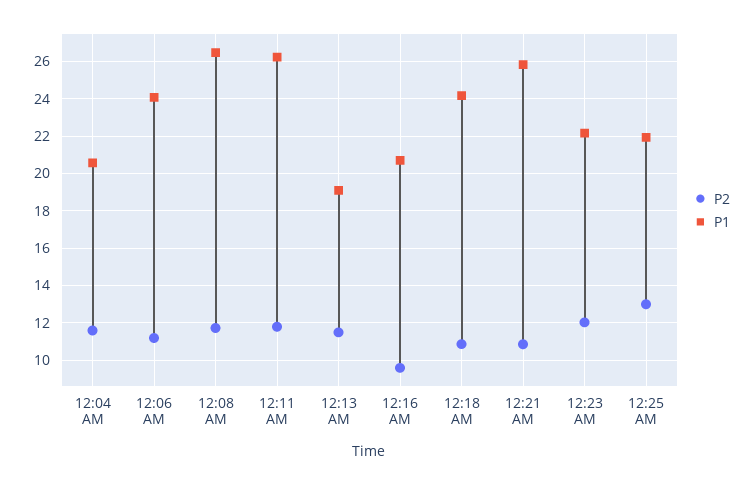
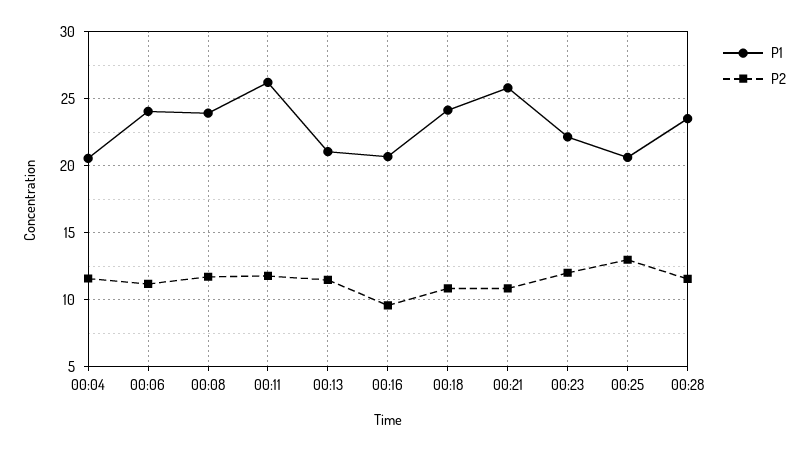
P1, 12:08 AM: 26.5 -> 24
P1, 12:13 AM: 19 -> 21
P1, 12:25 AM: 22 -> 20.5
P1, 00:28: none -> 23.5
P2, 00:28: none -> 11.5

